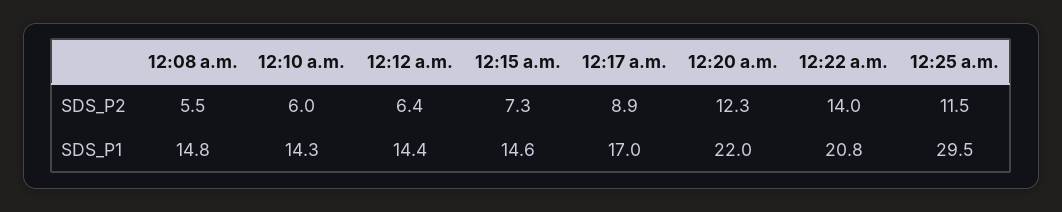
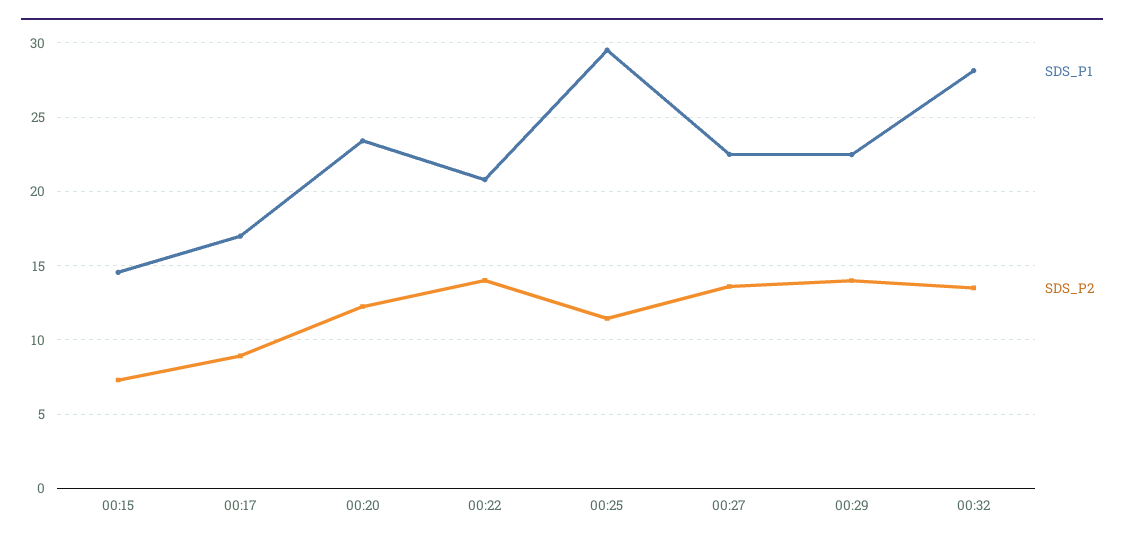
SDS_P2, 12:08 a.m.: 5.5 -> none
SDS_P2, 12:10 a.m.: 6 -> none
SDS_P2, 12:12 a.m.: 6.4 -> none
SDS_P1, 12:08 a.m.: 14.8 -> none
SDS_P1, 12:10 a.m.: 14.3 -> none
SDS_P1, 12:12 a.m.: 14.4 -> none
SDS_P1, 12:20 a.m.: 22 -> 23.5
SDS_P1, 00:27: none -> 22.5
SDS_P2, 00:27: none -> 13.5
SDS_P1, 00:29: none -> 22.5
SDS_P2, 00:29: none -> 14
SDS_P1, 00:32: none -> 28
SDS_P2, 00:32: none -> 13.5

